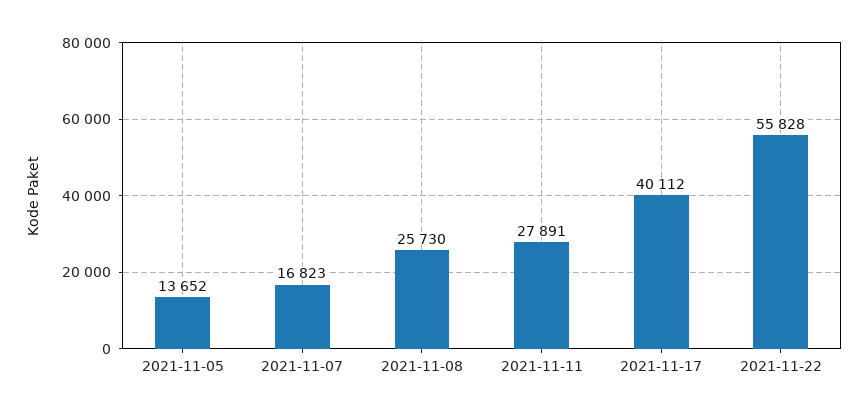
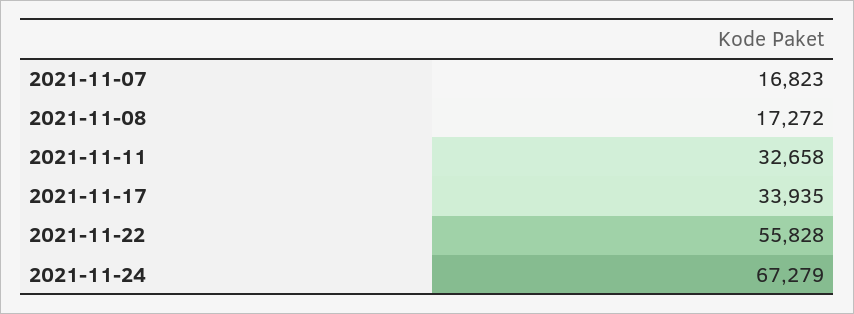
2021-11-05: 13652 -> none
2021-11-08: 25730 -> 17272
2021-11-11: 27891 -> 32658
2021-11-17: 40112 -> 33935
2021-11-24: none -> 67279

